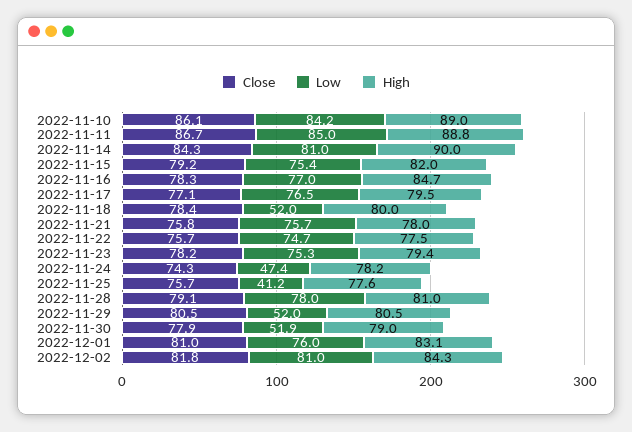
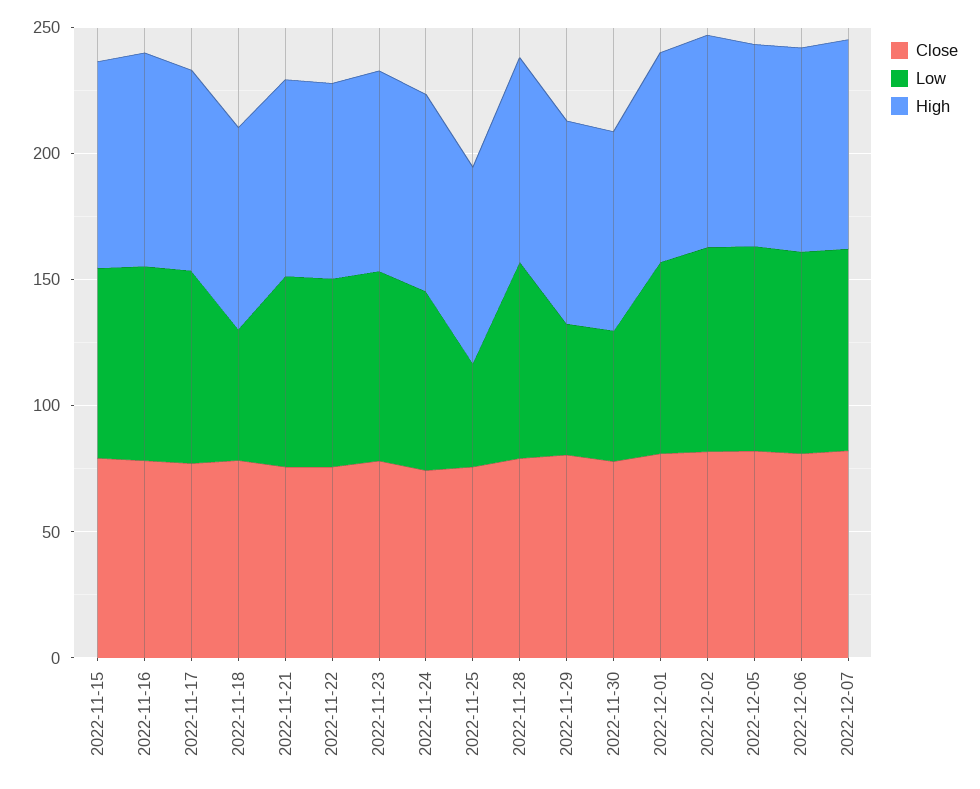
Close, 2022-11-10: 86.1 -> none
Low, 2022-11-10: 84.2 -> none
High, 2022-11-10: 89 -> none
Close, 2022-11-11: 86.7 -> none
Low, 2022-11-11: 85 -> none
High, 2022-11-11: 88.8 -> none
Close, 2022-11-14: 84.3 -> none
Low, 2022-11-14: 81 -> none
High, 2022-11-14: 90 -> none
Low, 2022-11-24: 47.4 -> 70
Close, 2022-12-05: none -> 80
Low, 2022-12-05: none -> 80
High, 2022-12-05: none -> 80
Close, 2022-12-06: none -> 80
Low, 2022-12-06: none -> 80
High, 2022-12-06: none -> 80
Close, 2022-12-07: none -> 80
Low, 2022-12-07: none -> 80
High, 2022-12-07: none -> 80

